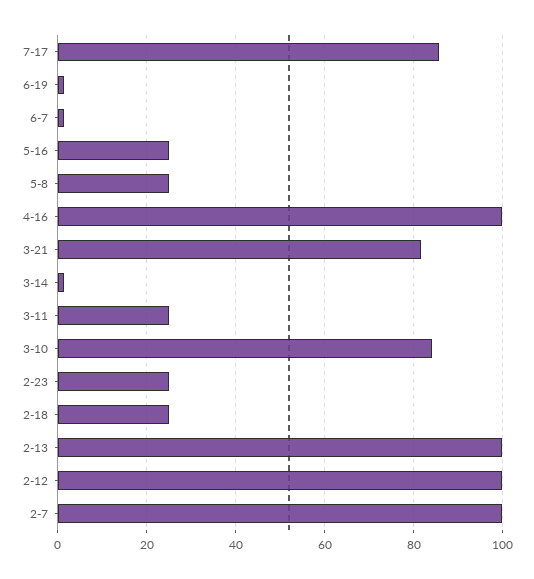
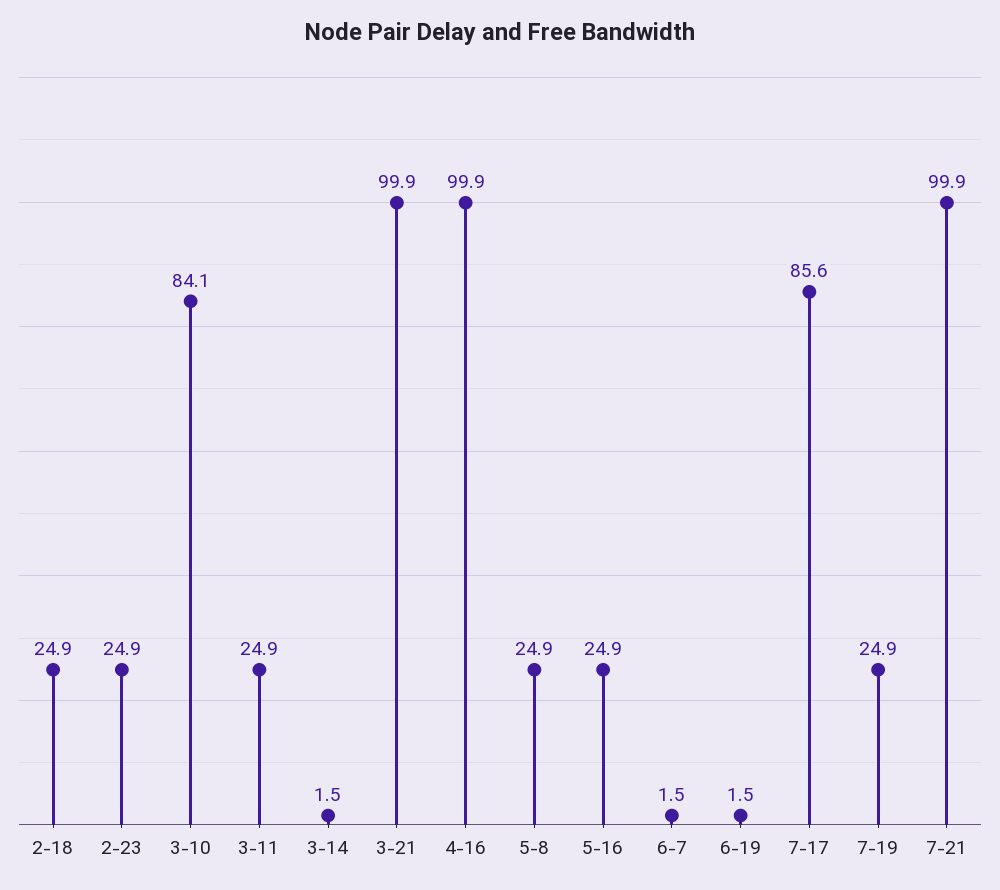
3-21: 82 -> 99.9
2-13: 100 -> none
2-12: 100 -> none
2-7: 100 -> none
7-19: none -> 24.9
7-21: none -> 99.9

